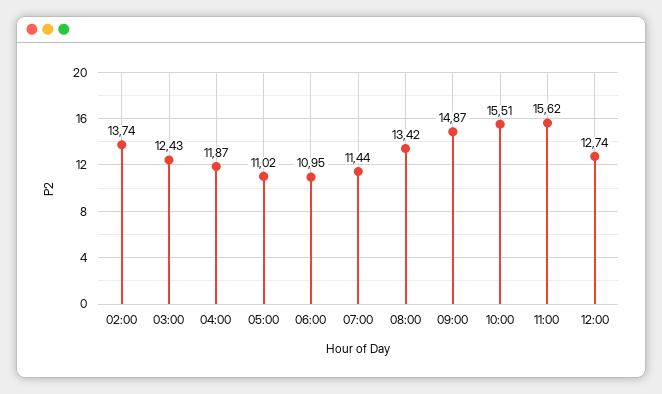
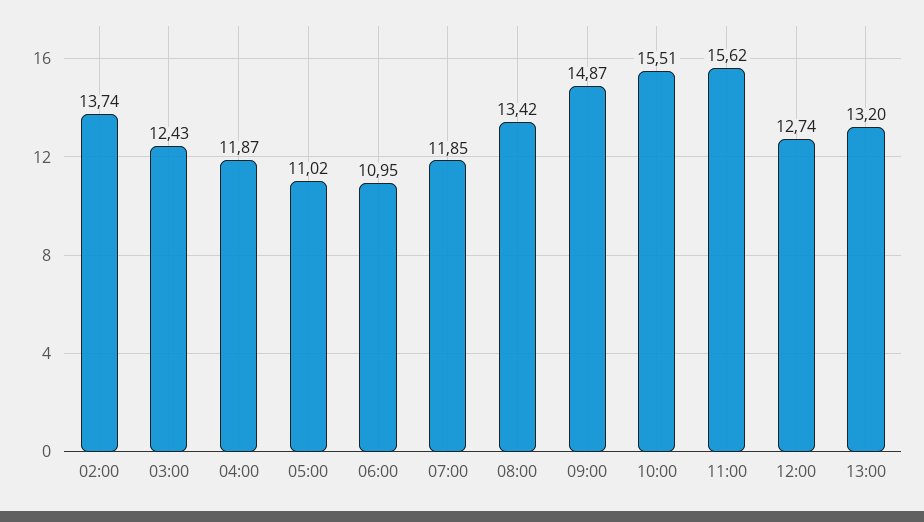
07:00: 11.44 -> 11.85
13:00: none -> 13.2

